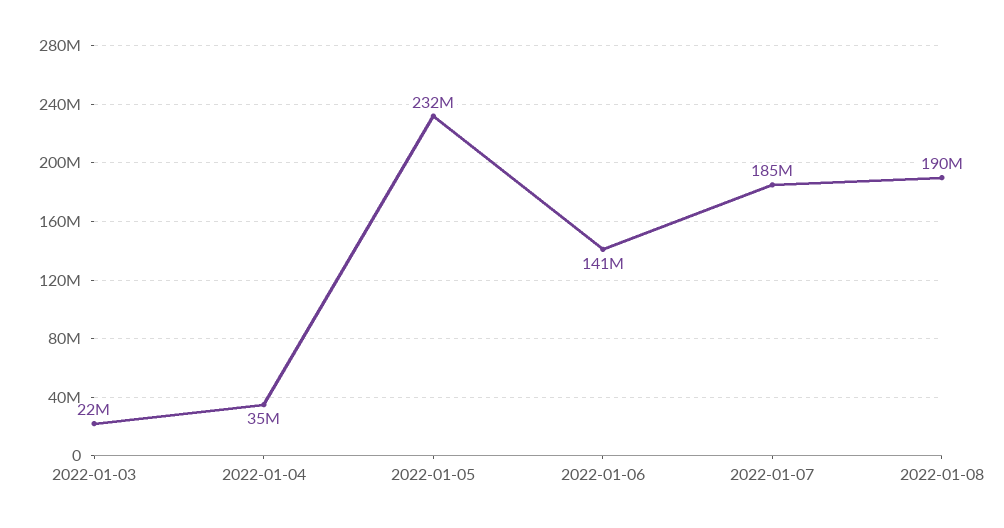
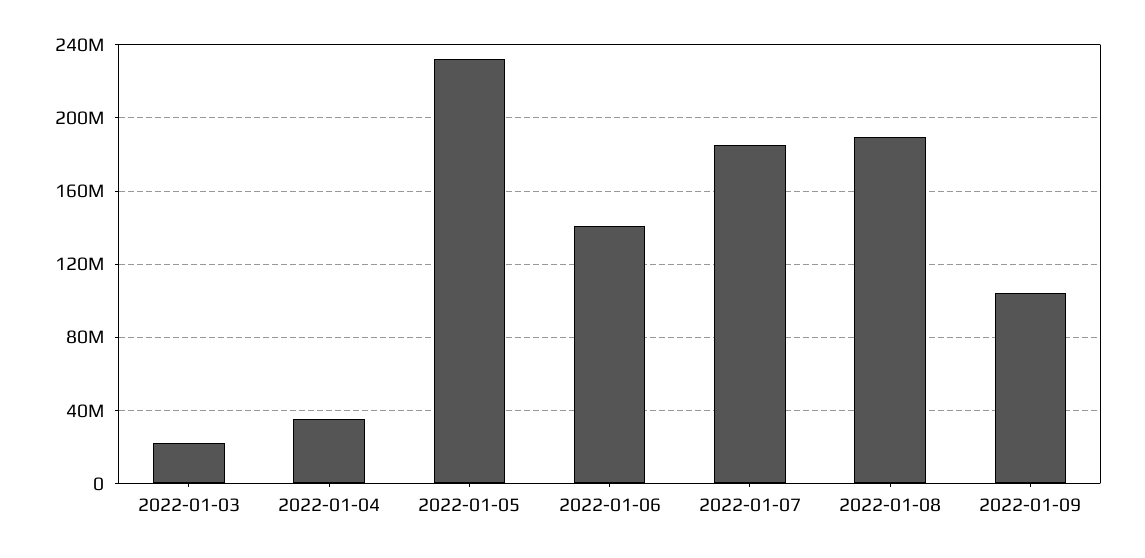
2022-01-09: none -> 105000000

